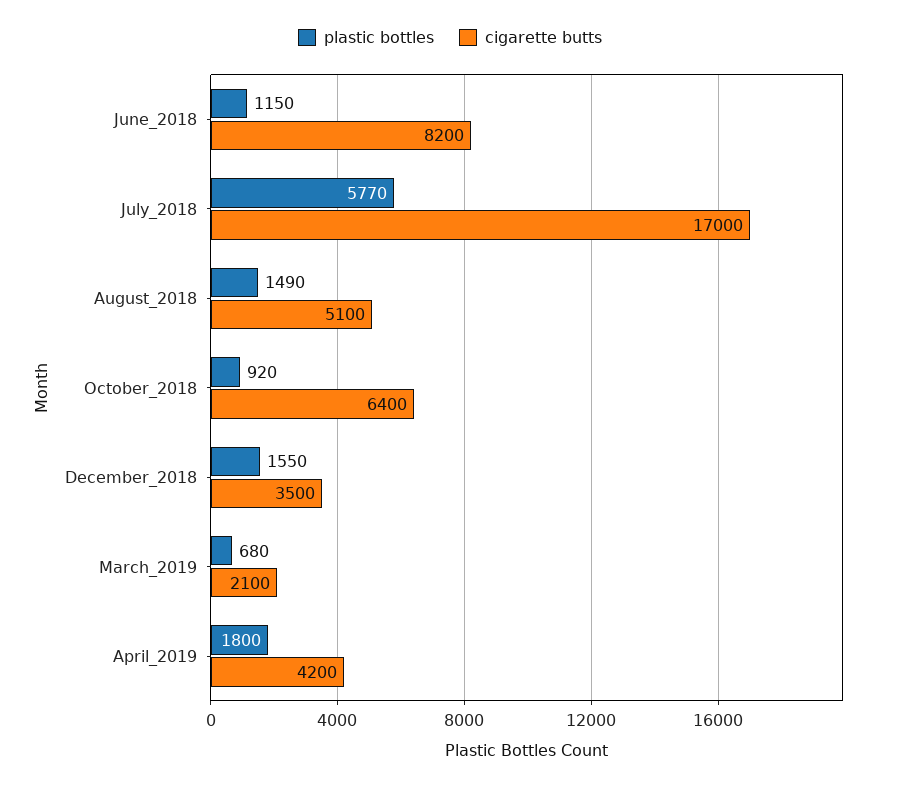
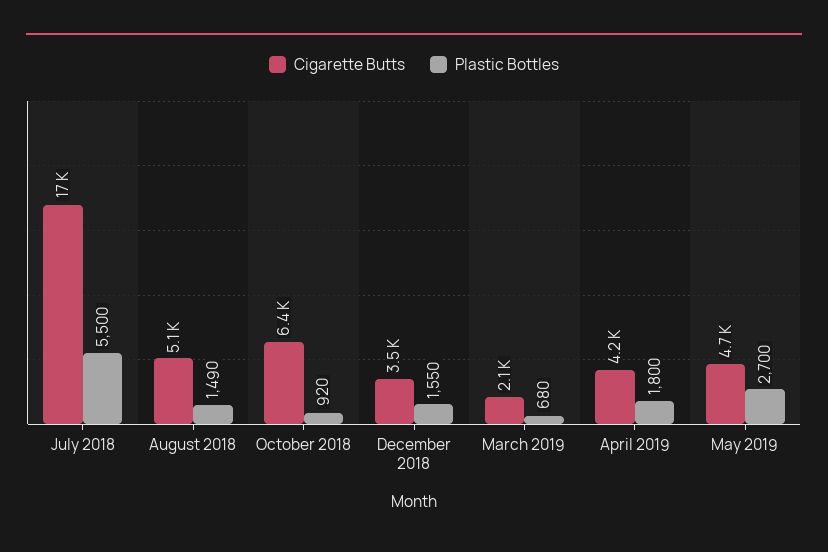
plastic bottles, June_2018: 1150 -> none
cigarette butts, June_2018: 8200 -> none
plastic bottles, July_2018: 5770 -> 5500
cigarette butts, May 2019: none -> 4700
plastic bottles, May 2019: none -> 2700

